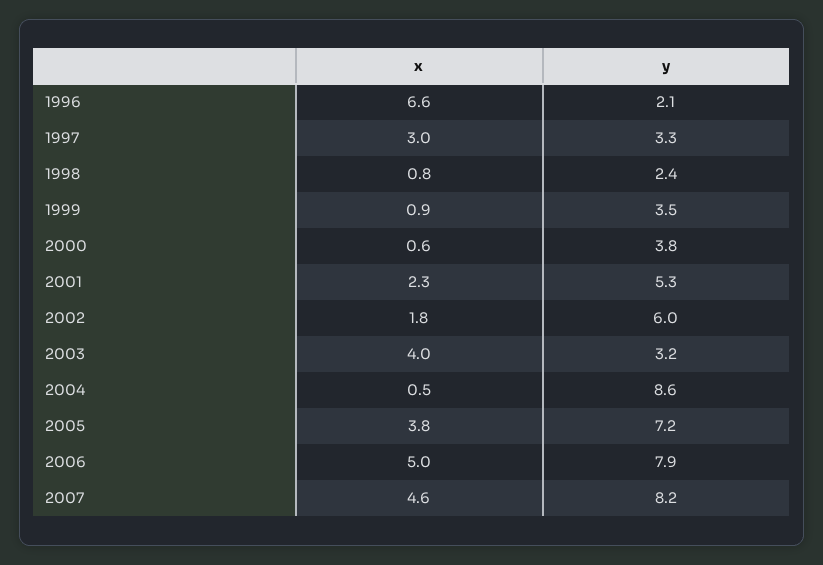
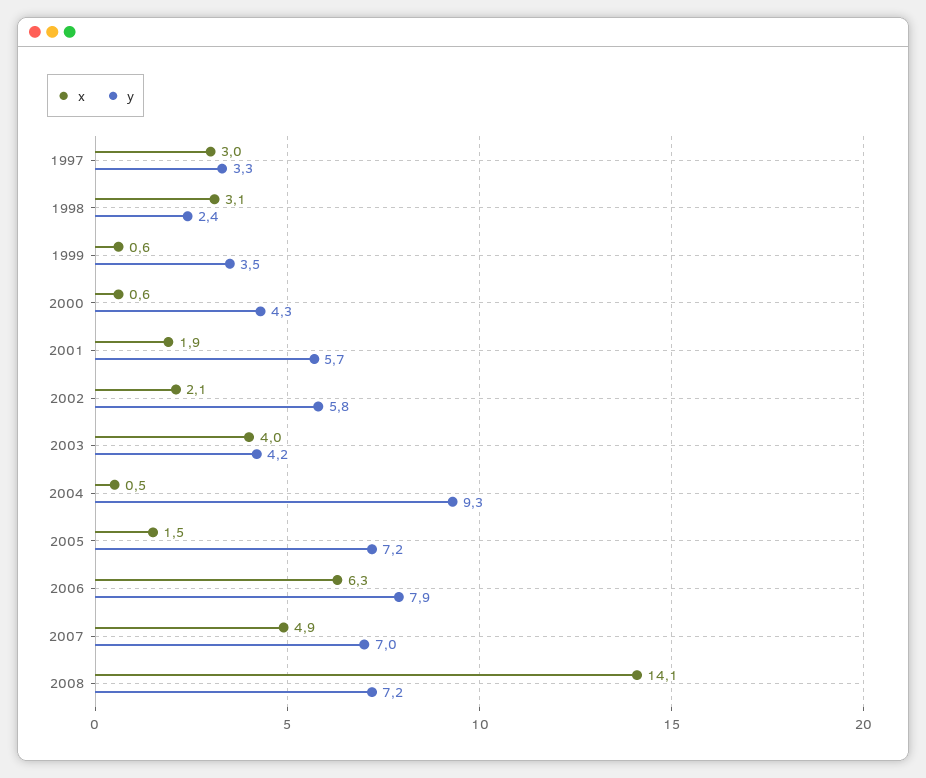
x, 1996: 6.6 -> none
y, 1996: 2.1 -> none
x, 1998: 0.8 -> 3.1
x, 1999: 0.9 -> 0.6
y, 2000: 3.8 -> 4.3
x, 2001: 2.3 -> 1.9
y, 2001: 5.3 -> 5.7
x, 2002: 1.8 -> 2.1
y, 2002: 6 -> 5.8
y, 2003: 3.2 -> 4.2
y, 2004: 8.6 -> 9.3
x, 2005: 3.8 -> 1.5
x, 2006: 5 -> 6.3
x, 2007: 4.6 -> 4.9
y, 2007: 8.2 -> 7
x, 2008: none -> 14.1
y, 2008: none -> 7.2

